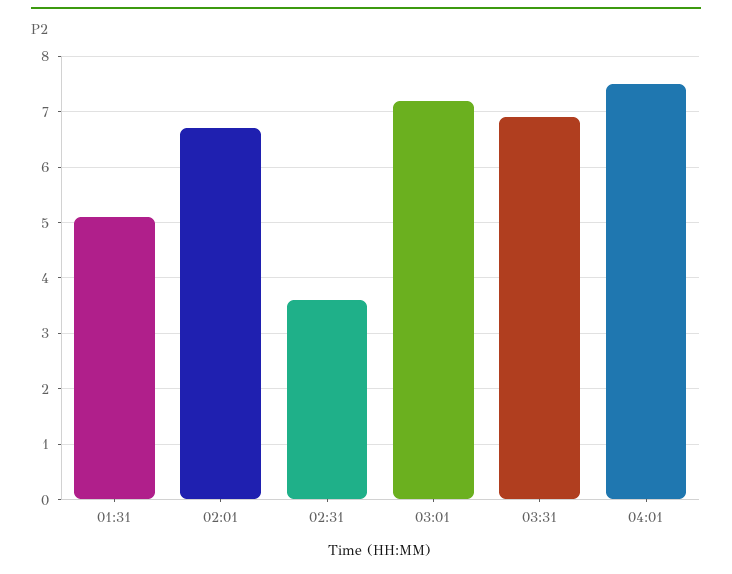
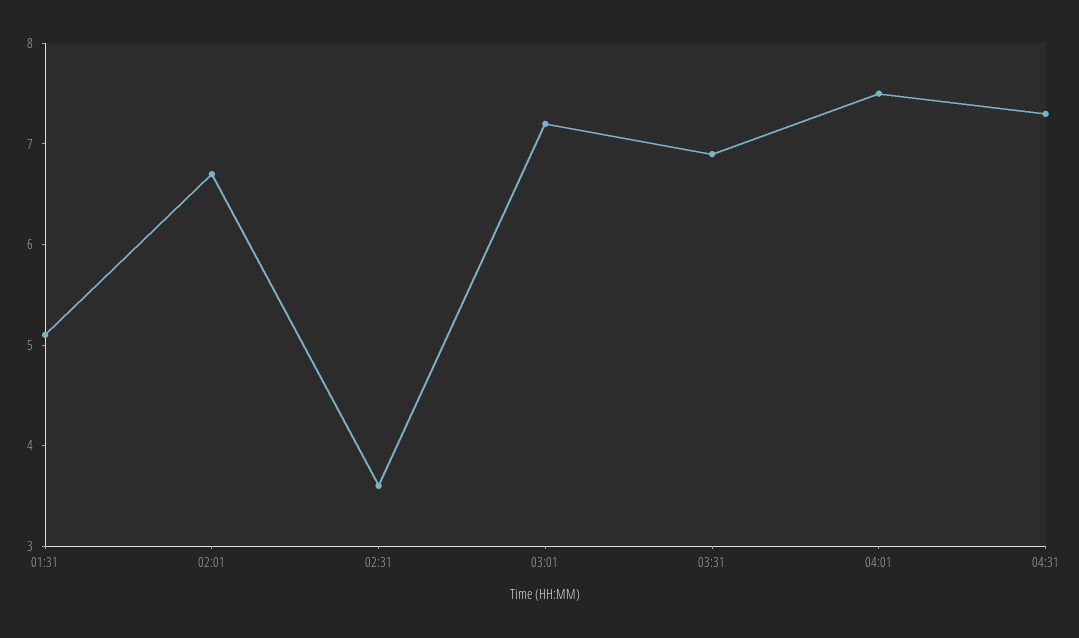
04:31: none -> 7.3

